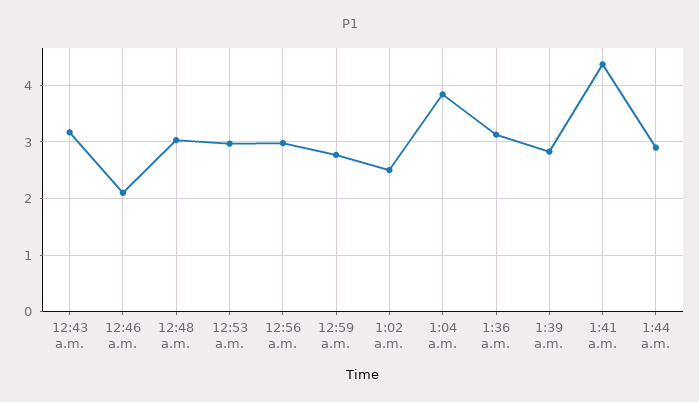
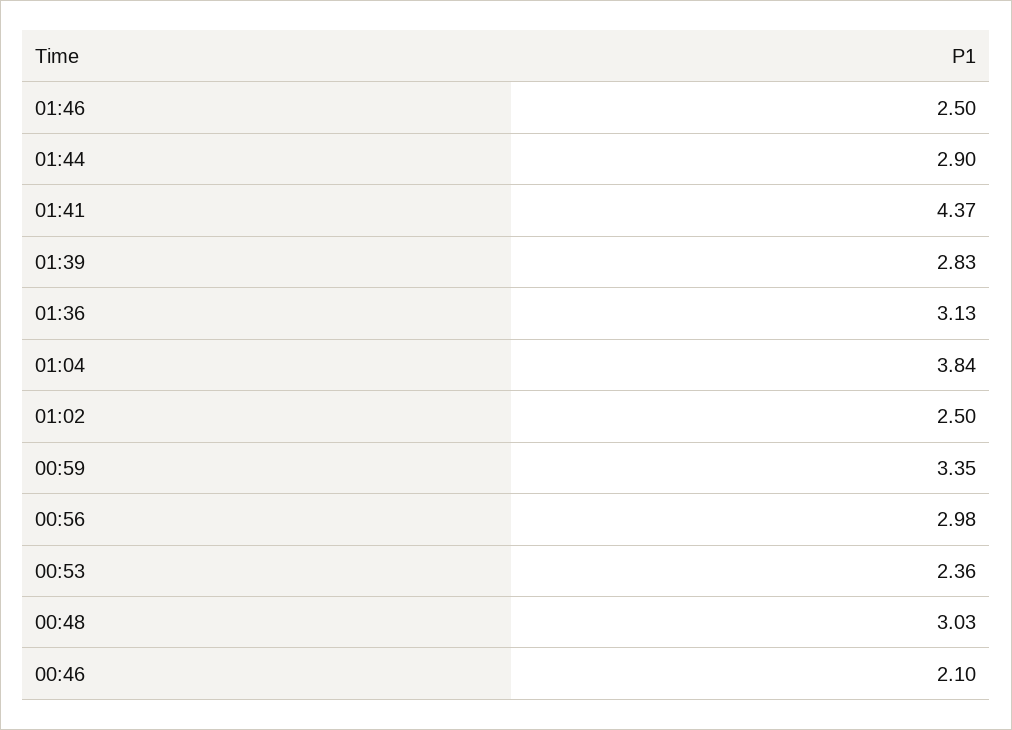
12:43 a.m.: 3.2 -> none
12:53 a.m.: 3 -> 2.36
12:59 a.m.: 2.8 -> 3.35
01:46: none -> 2.5

